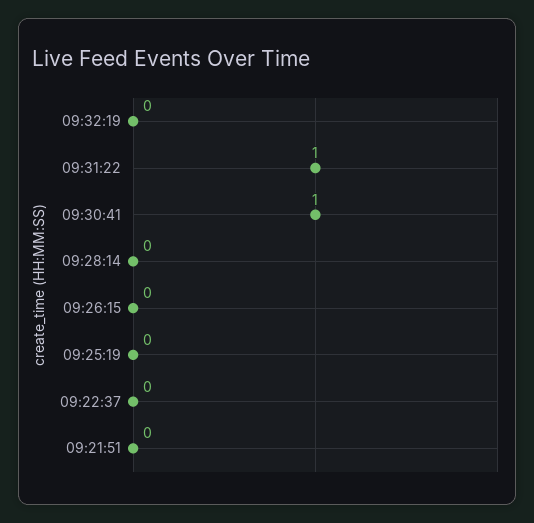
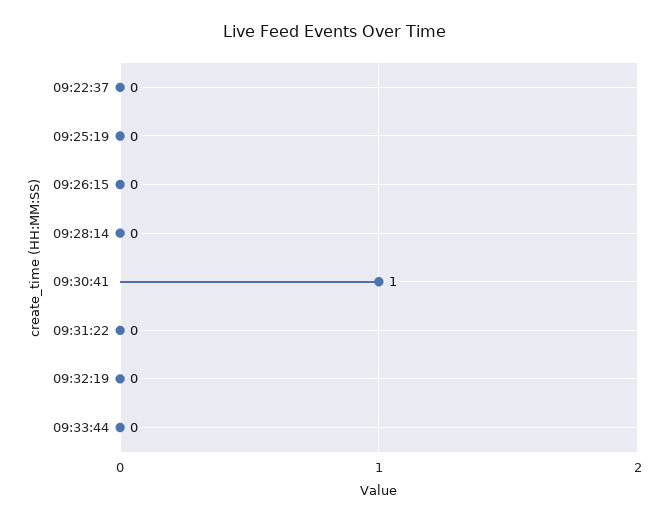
09:31:22: 1 -> 0
09:21:51: 0 -> none
09:33:44: none -> 0

